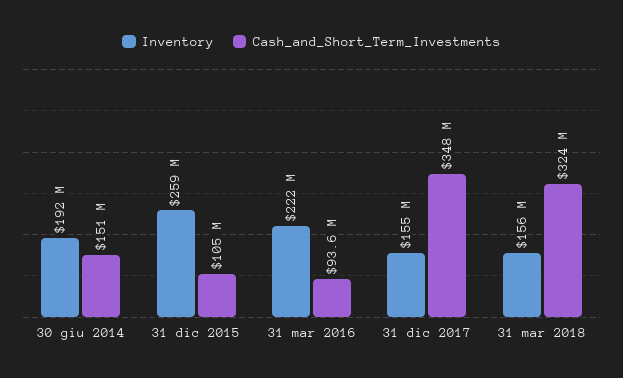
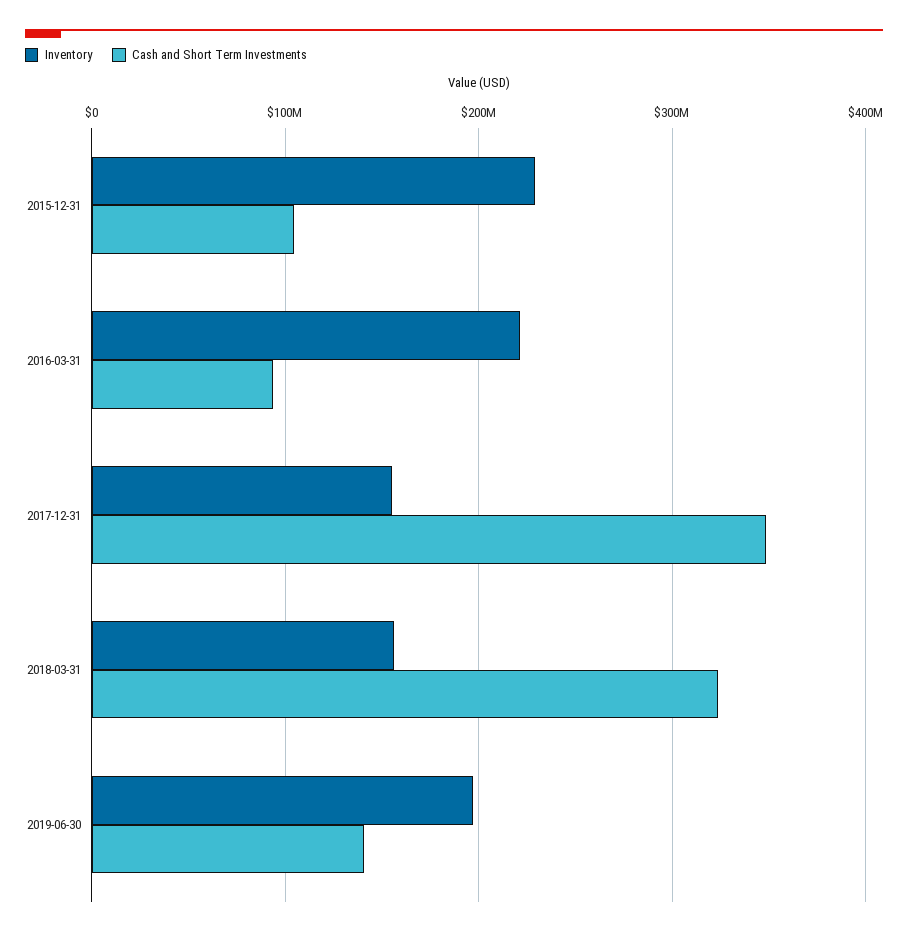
Inventory, 30 giu 2014: 192000000 -> none
Cash_and_Short_Term_Investments, 30 giu 2014: 151000000 -> none
Inventory, 31 dic 2015: 259000000 -> 230000000
Inventory, 2019-06-30: none -> 200000000
Cash_and_Short_Term_Investments, 2019-06-30: none -> 140000000

